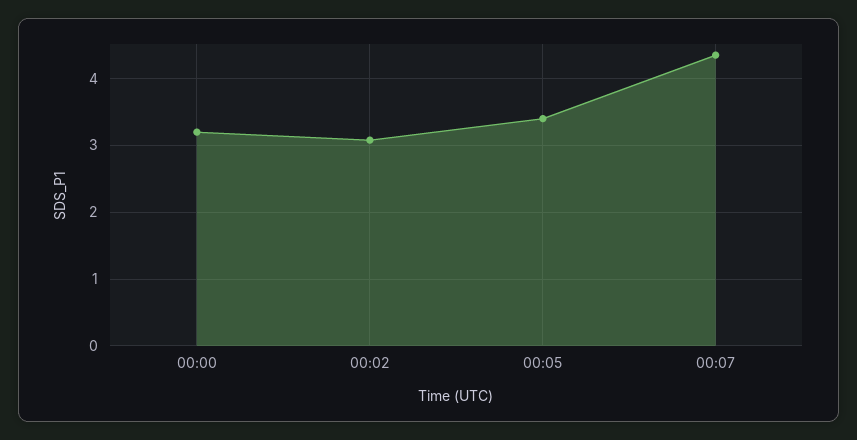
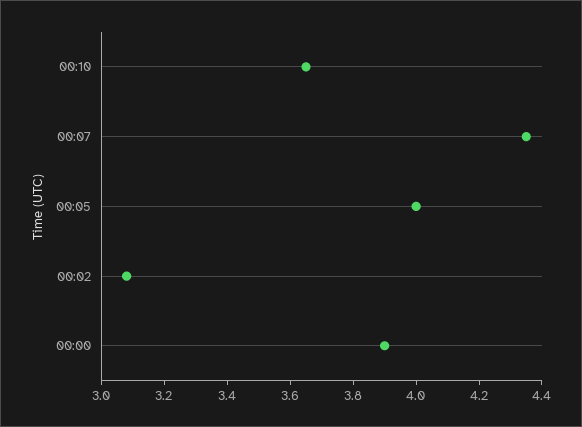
00:00: 3.2 -> 3.9
00:05: 3.4 -> 4
00:10: none -> 3.65

